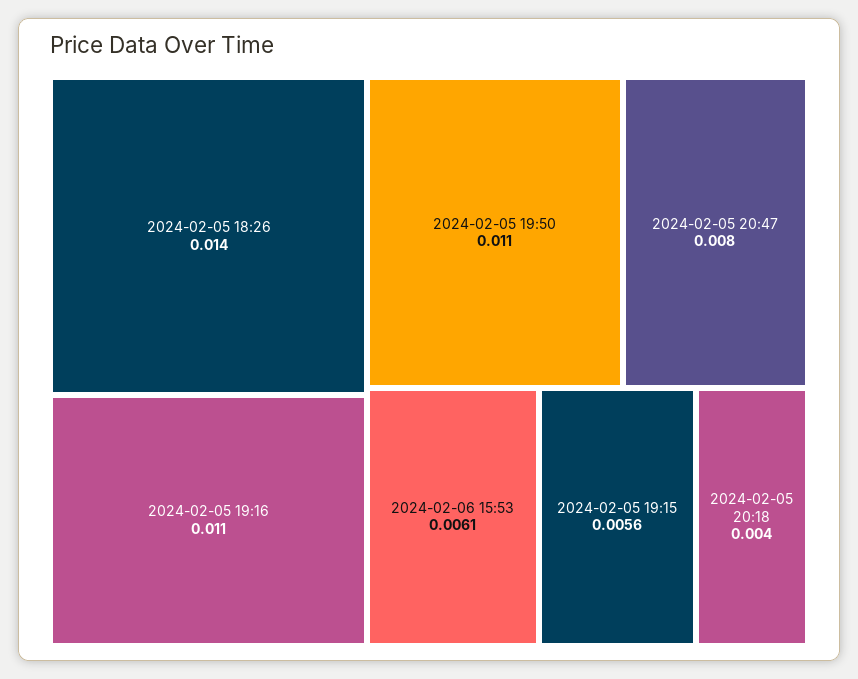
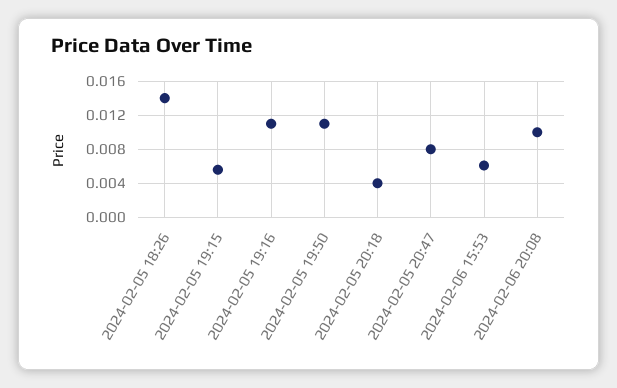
2024-02-06 20:08: none -> 0.01

